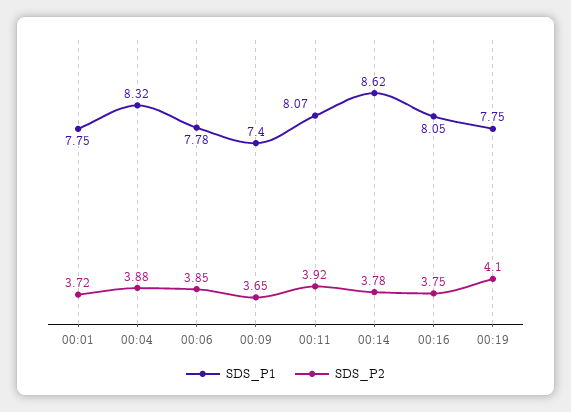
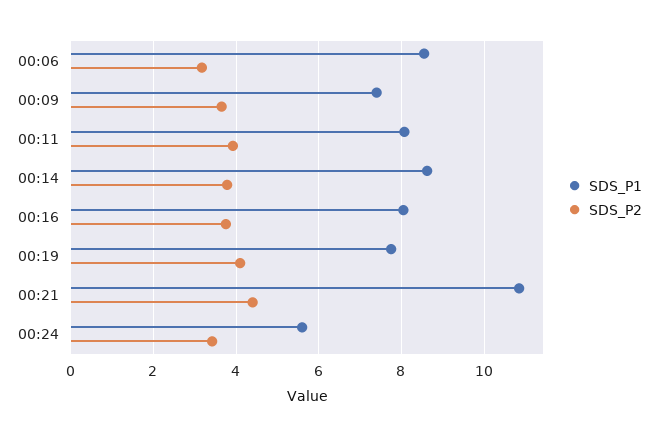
SDS_P1, 00:01: 7.75 -> none
SDS_P2, 00:01: 3.72 -> none
SDS_P1, 00:04: 8.32 -> none
SDS_P2, 00:04: 3.88 -> none
SDS_P1, 00:06: 7.78 -> 8.6
SDS_P2, 00:06: 3.85 -> 3.2
SDS_P1, 00:21: none -> 10.8
SDS_P2, 00:21: none -> 4.4
SDS_P1, 00:24: none -> 5.6
SDS_P2, 00:24: none -> 3.4

